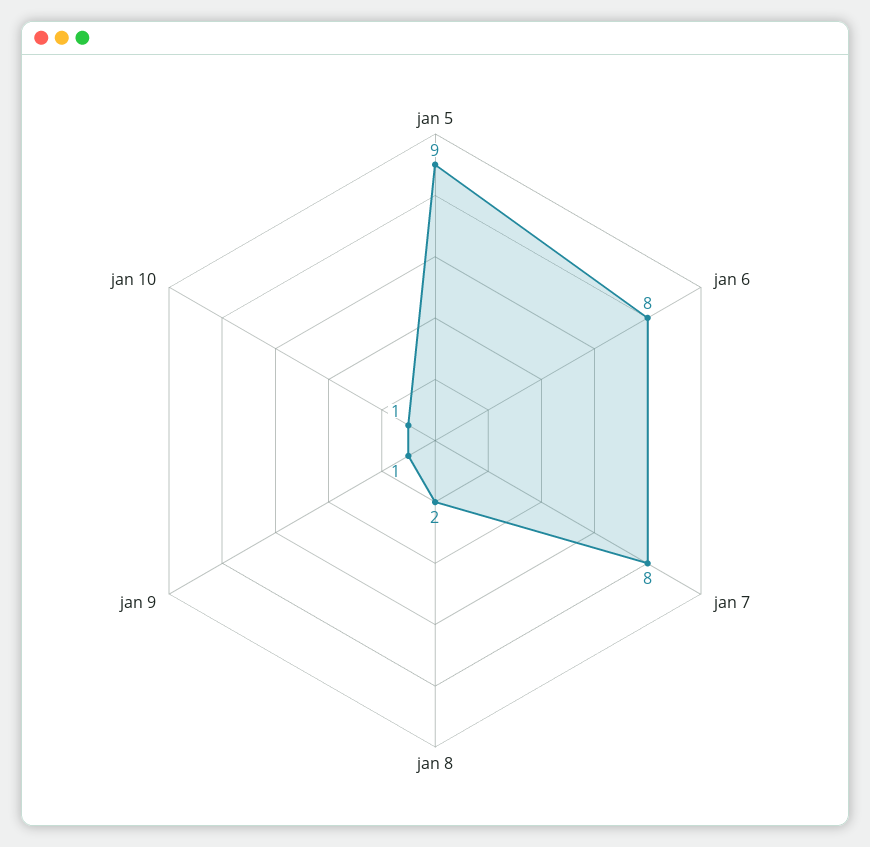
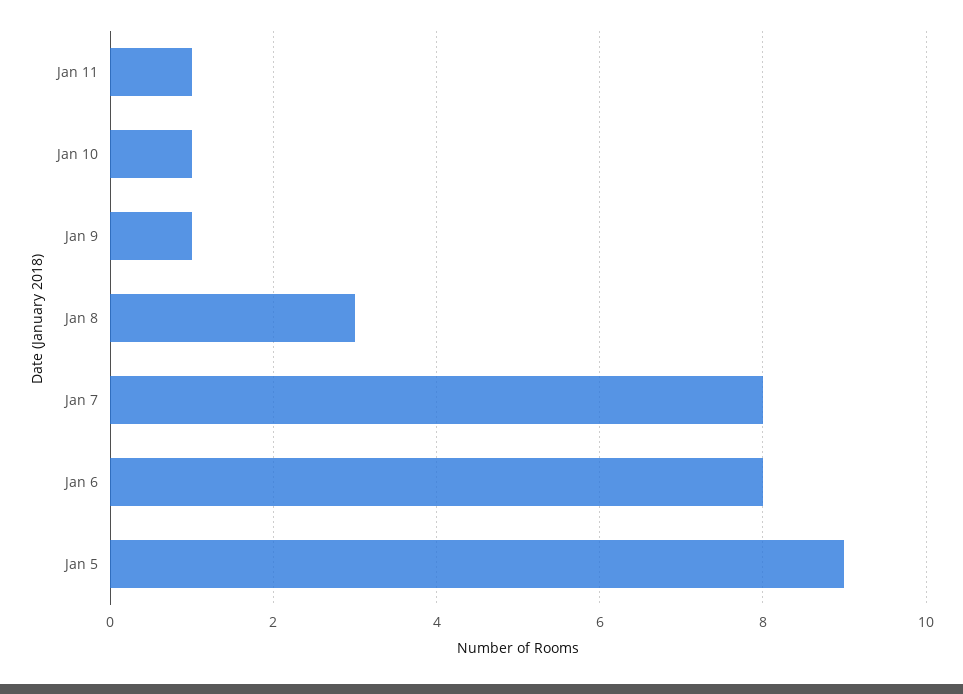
jan 8: 2 -> 3
Jan 11: none -> 1

